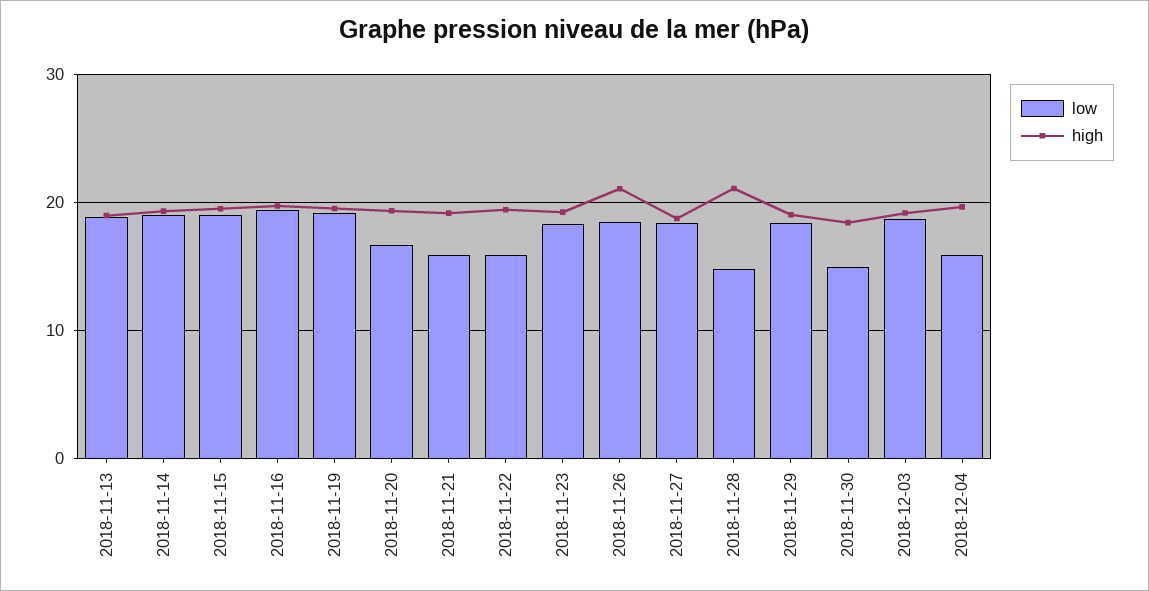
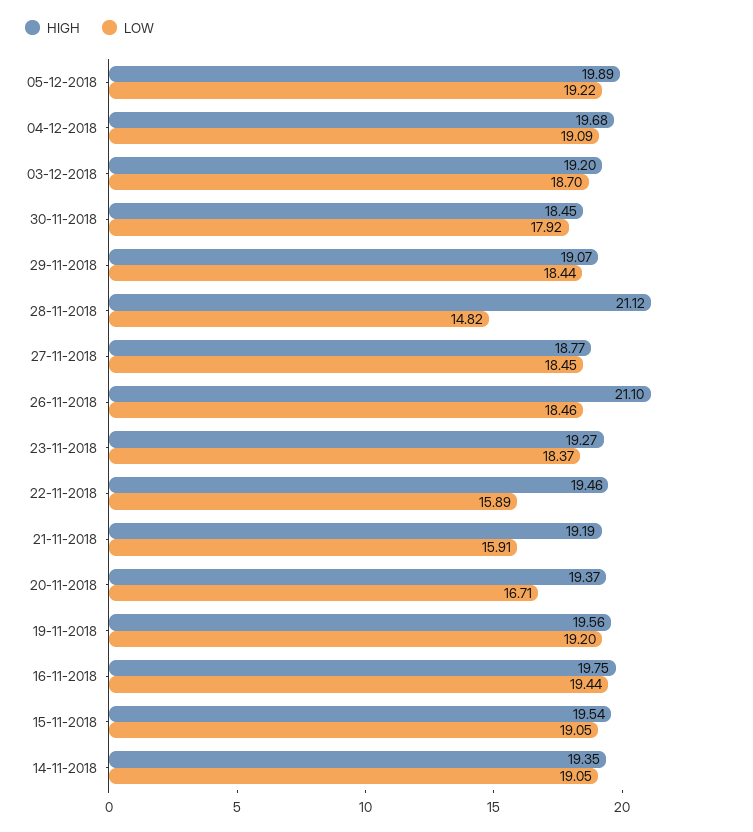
low, 2018-11-13: 19 -> none
high, 2018-11-13: 19 -> none
low, 2018-11-30: 15 -> 17.92
low, 2018-12-04: 16 -> 19.09
high, 05-12-2018: none -> 19.89
low, 05-12-2018: none -> 19.22

